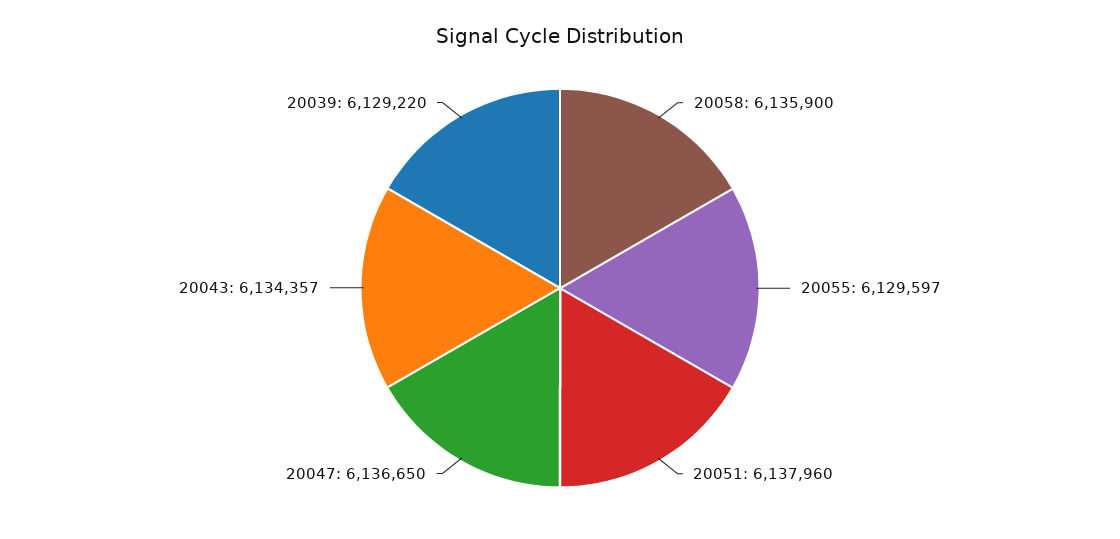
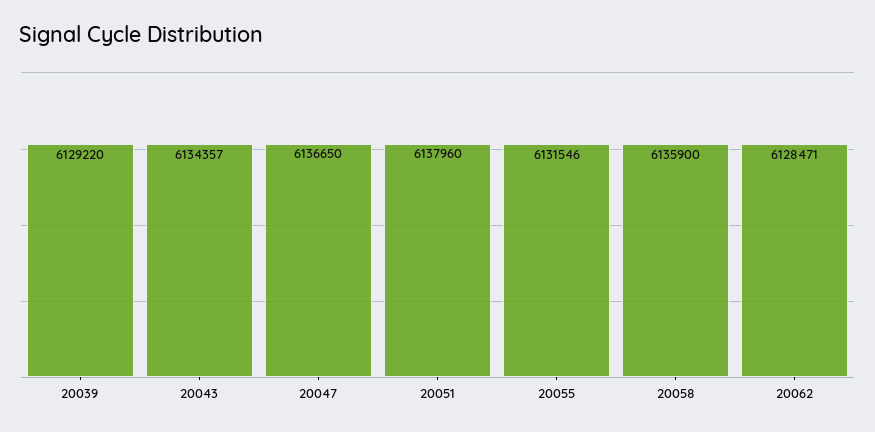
20055: 6129597 -> 6131546
20062: none -> 6128471

